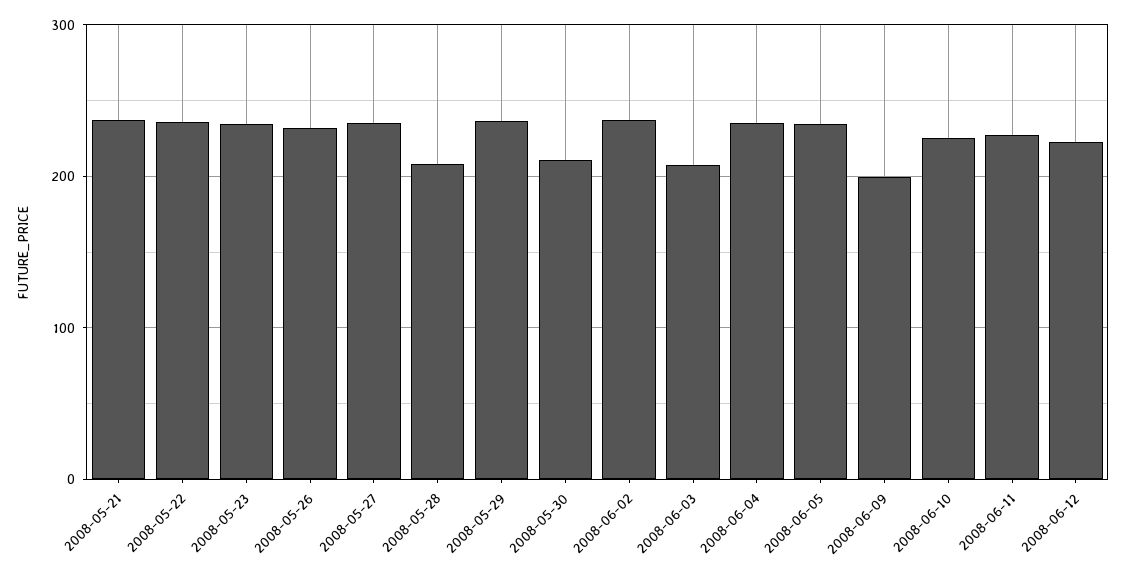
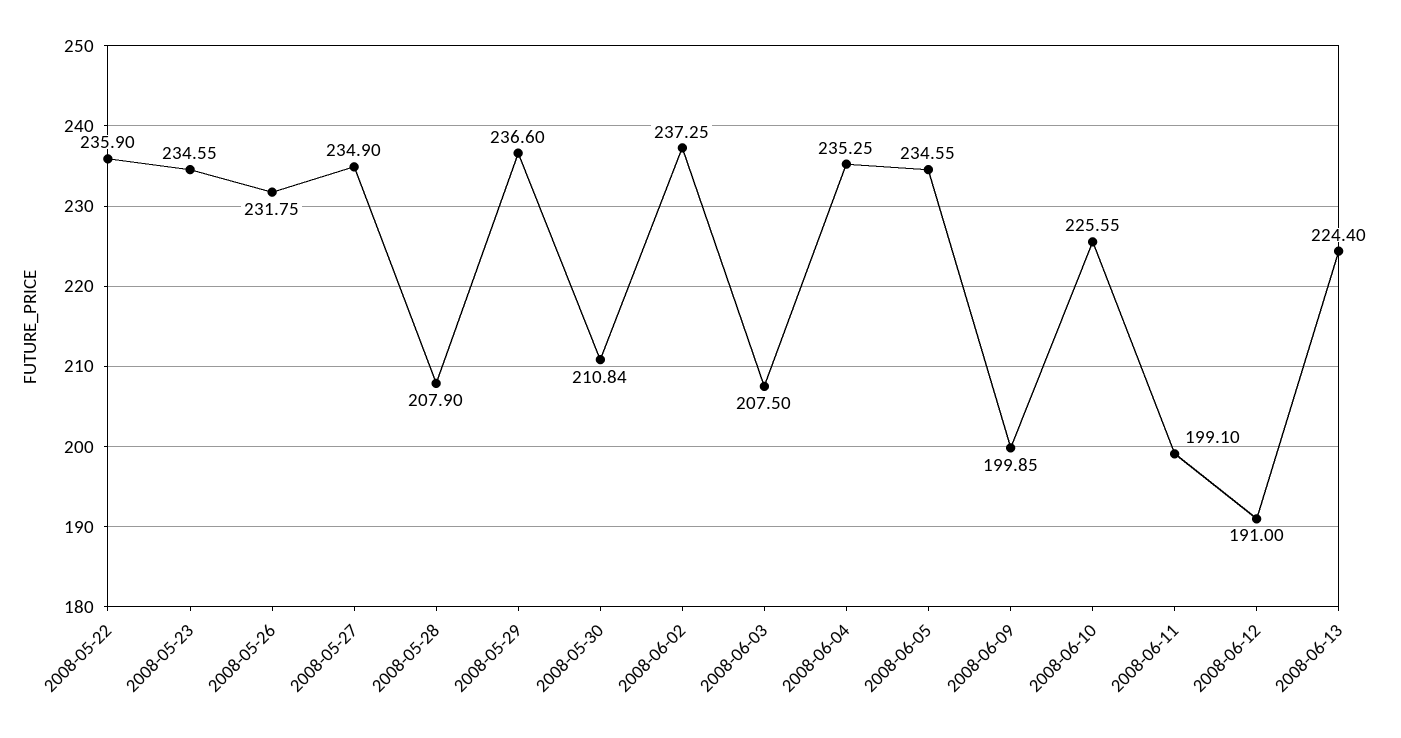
2008-05-21: 240 -> none
2008-06-11: 230 -> 199.1
2008-06-12: 220 -> 191
2008-06-13: none -> 224.4

